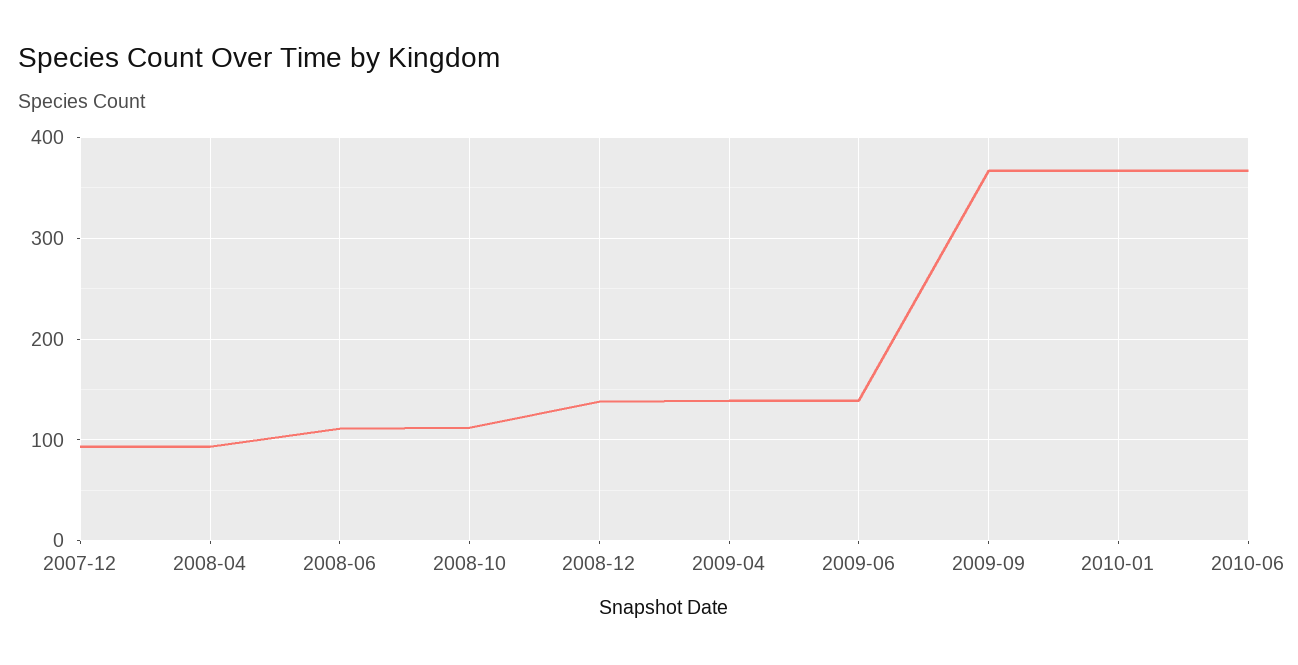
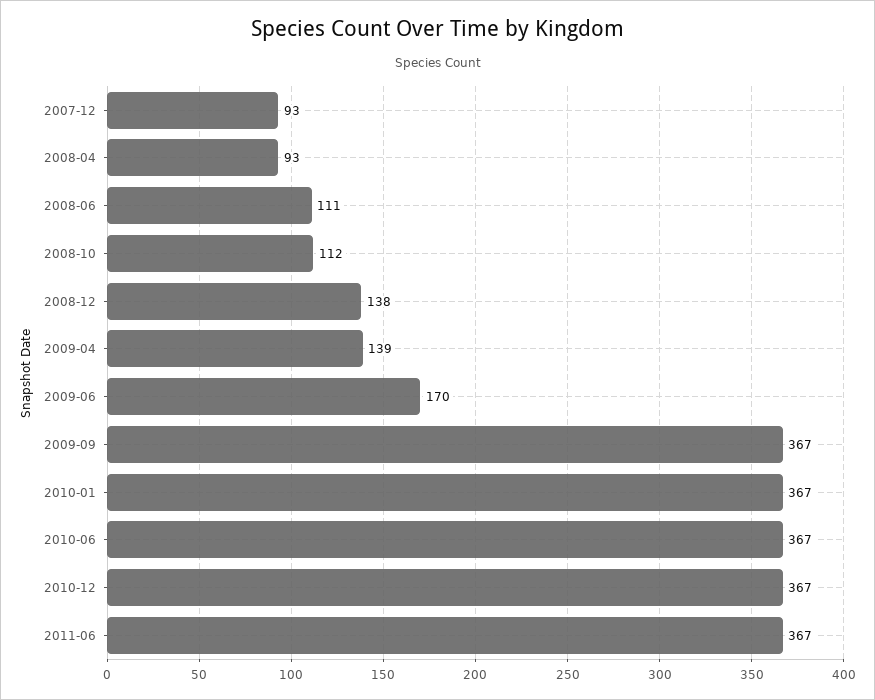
2009-06: 140 -> 170
2010-12: none -> 367
2011-06: none -> 367

